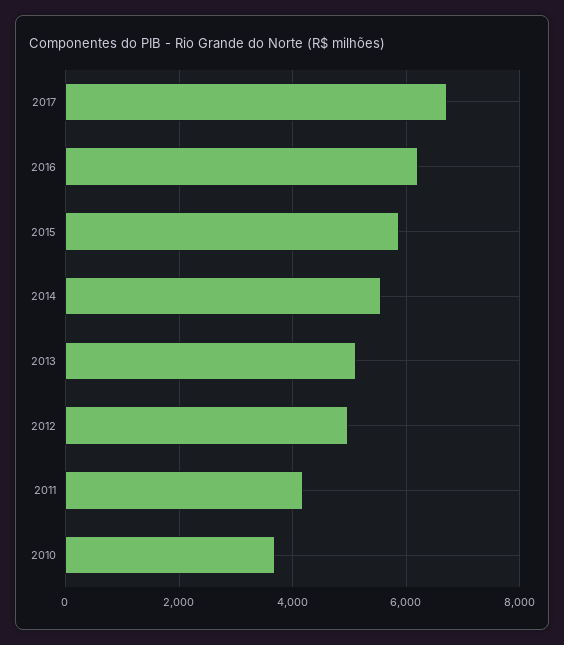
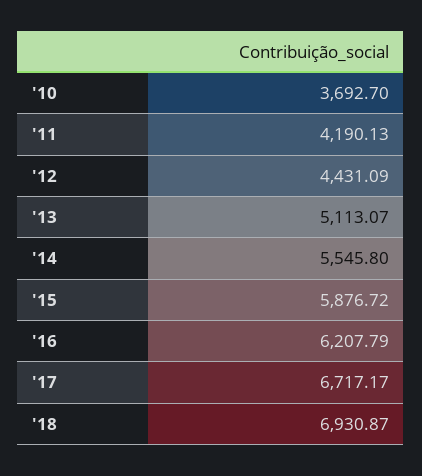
2012: 5000 -> 4431.09
'18: none -> 6930.87

